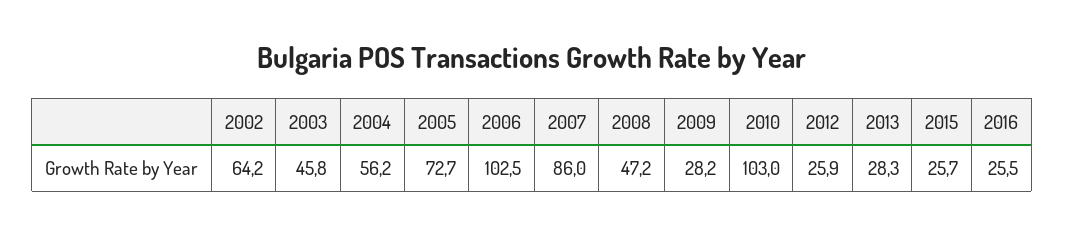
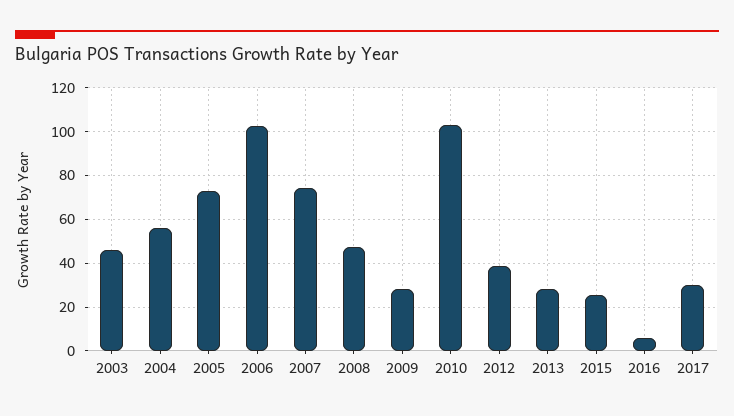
2002: 64.2 -> none
2007: 86 -> 75
2012: 25.9 -> 40
2016: 25.5 -> 5
2017: none -> 30

